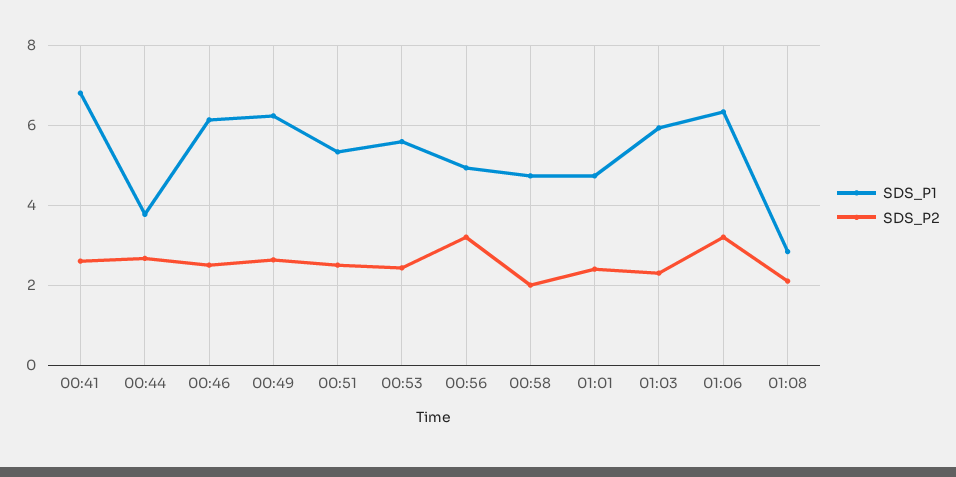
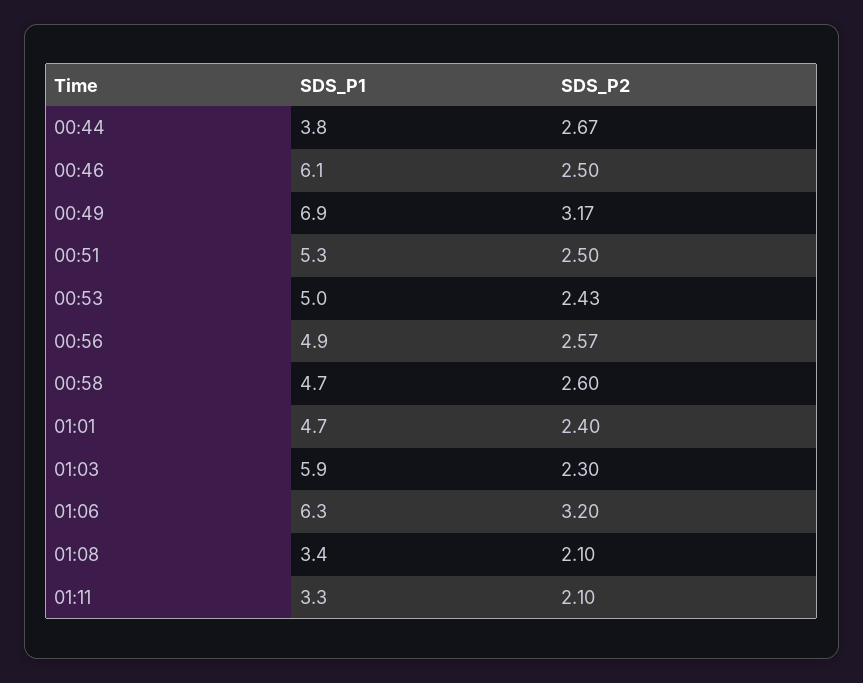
SDS_P1, 00:41: 6.8 -> none
SDS_P2, 00:41: 2.6 -> none
SDS_P1, 00:49: 6.2 -> 6.9
SDS_P2, 00:49: 2.6 -> 3.17
SDS_P1, 00:53: 5.6 -> 5
SDS_P2, 00:56: 3.2 -> 2.57
SDS_P2, 00:58: 2 -> 2.6
SDS_P1, 01:08: 2.8 -> 3.4
SDS_P1, 01:11: none -> 3.3
SDS_P2, 01:11: none -> 2.1

